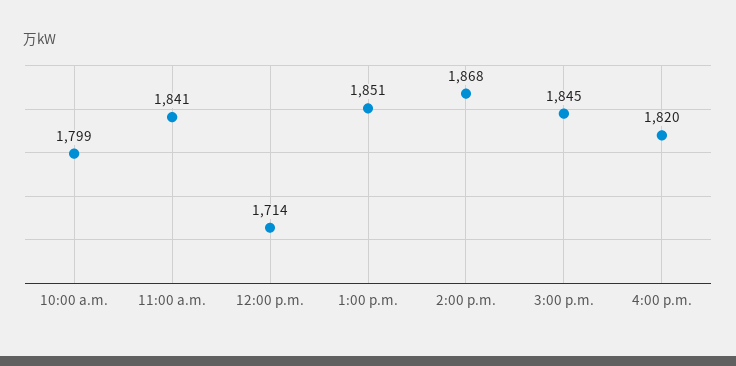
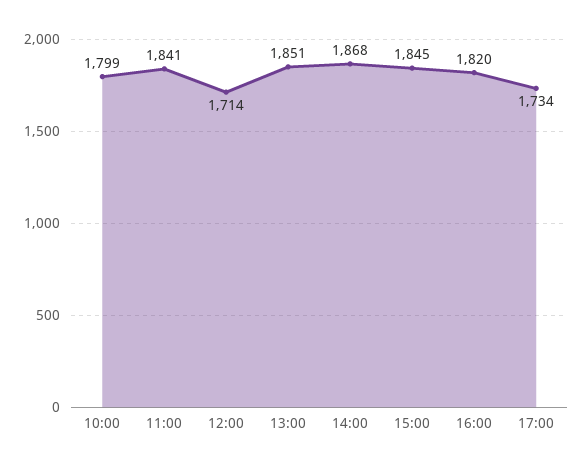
17:00: none -> 1734

